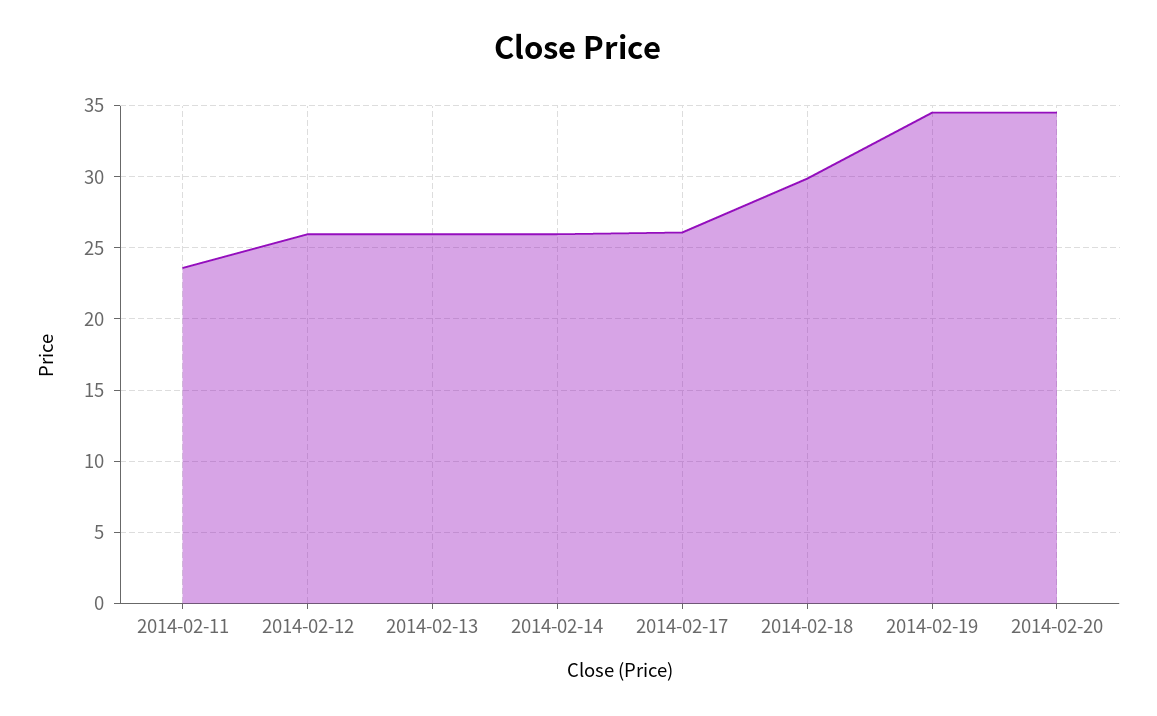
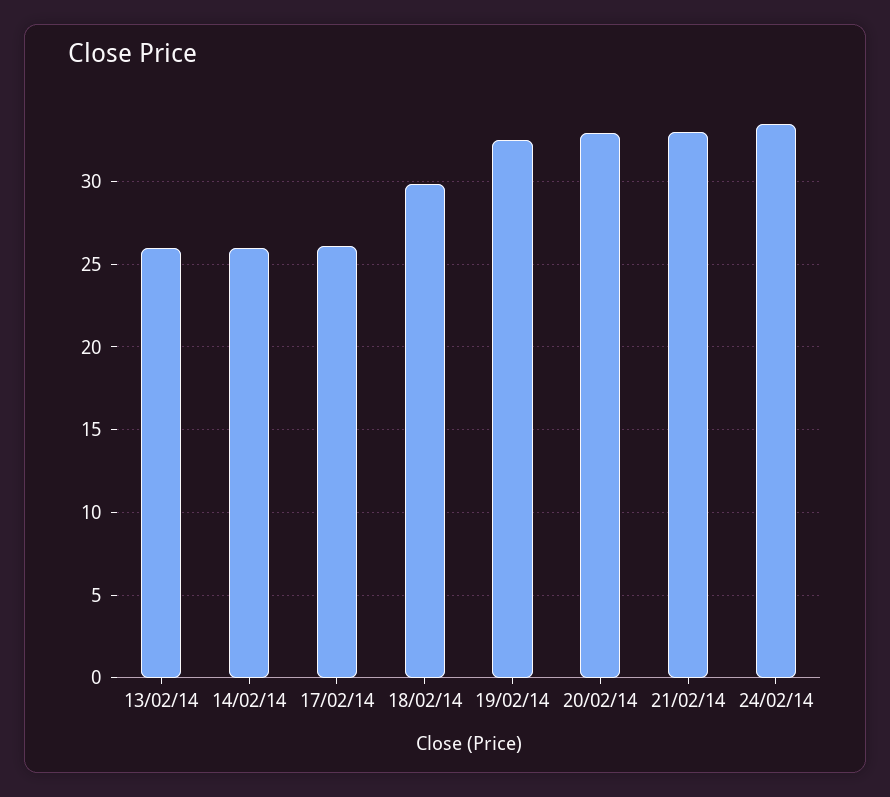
2014-02-11: 23.5 -> none
2014-02-12: 26 -> none
2014-02-19: 34.5 -> 32.5
2014-02-20: 34.5 -> 33
21/02/14: none -> 33
24/02/14: none -> 33.5

